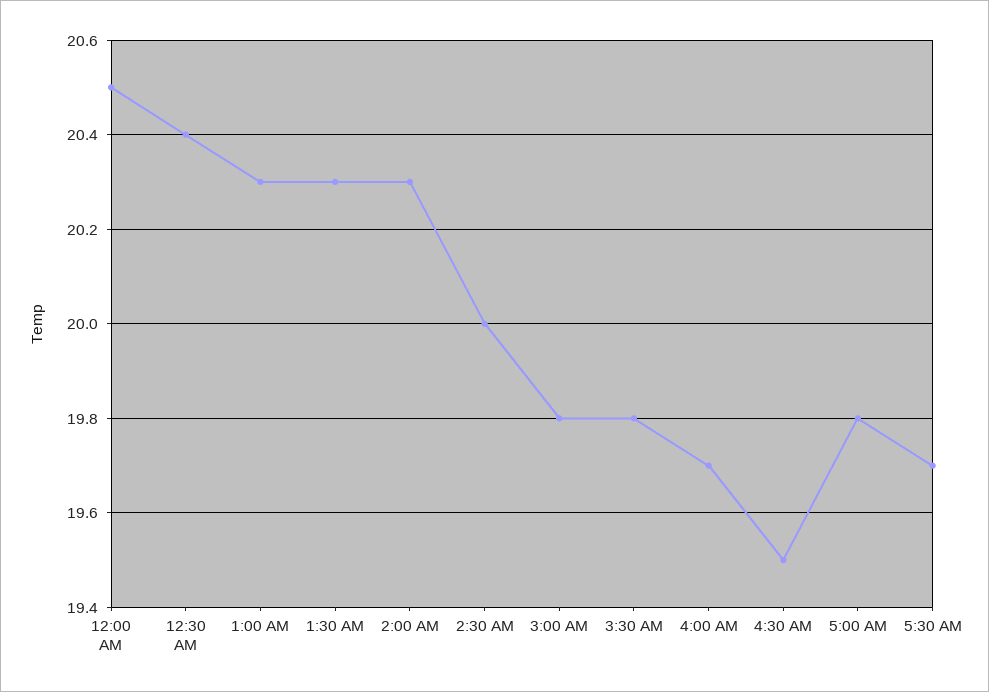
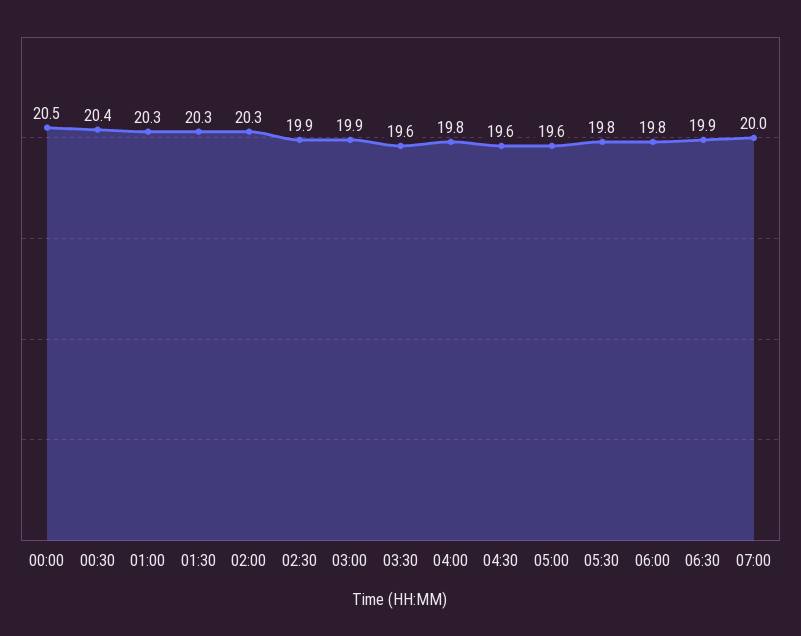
2:30 AM: 20 -> 19.9
3:00 AM: 19.8 -> 19.9
3:30 AM: 19.8 -> 19.6
4:00 AM: 19.7 -> 19.8
4:30 AM: 19.5 -> 19.6
5:00 AM: 19.8 -> 19.6
5:30 AM: 19.7 -> 19.8
06:00: none -> 19.8
06:30: none -> 19.9
07:00: none -> 20

